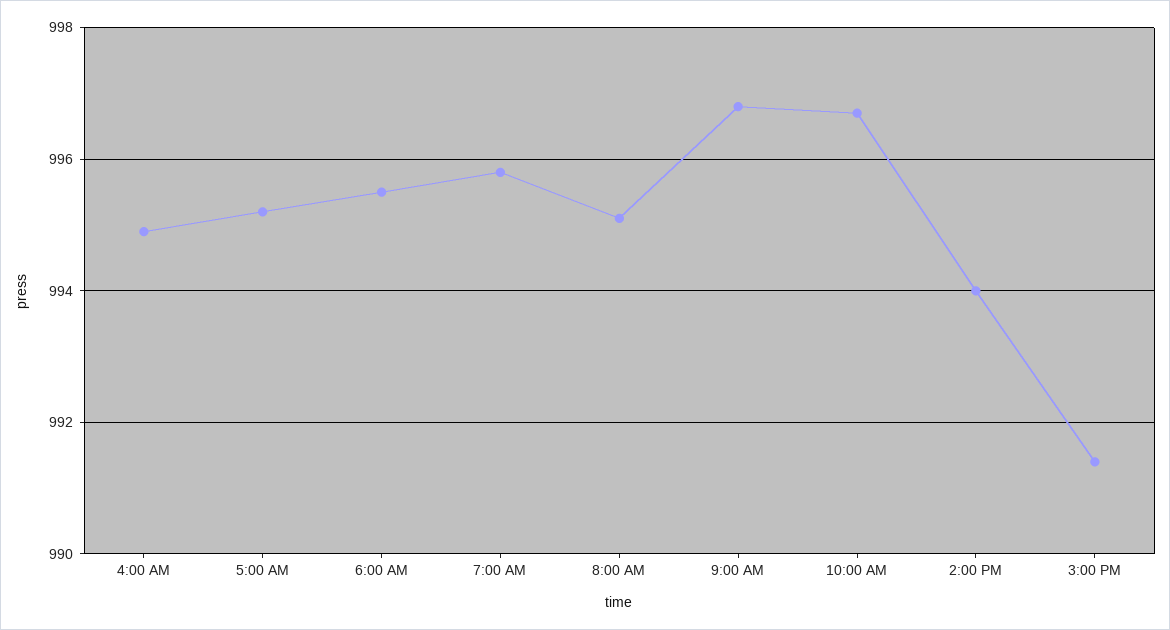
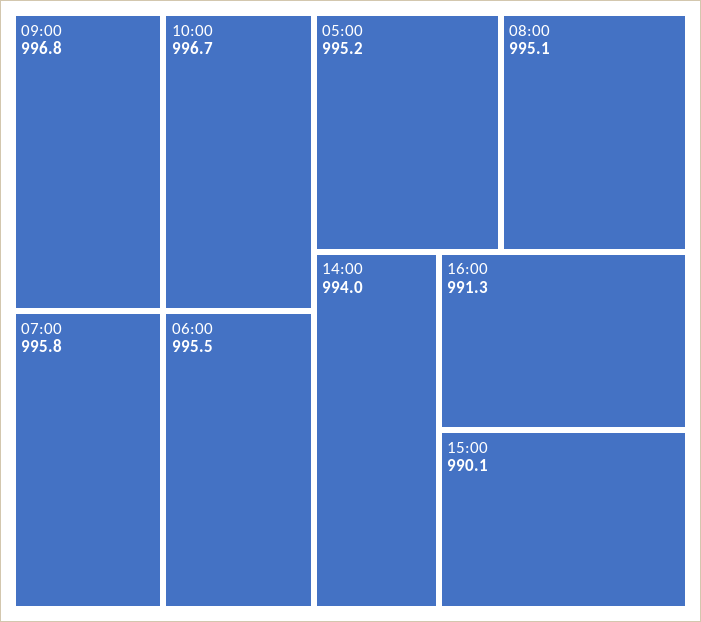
4:00 AM: 995 -> none
3:00 PM: 991.5 -> 990.1
16:00: none -> 991.3

